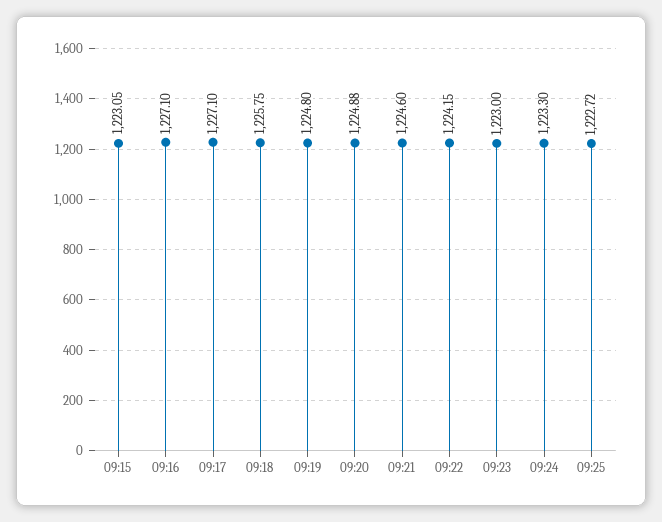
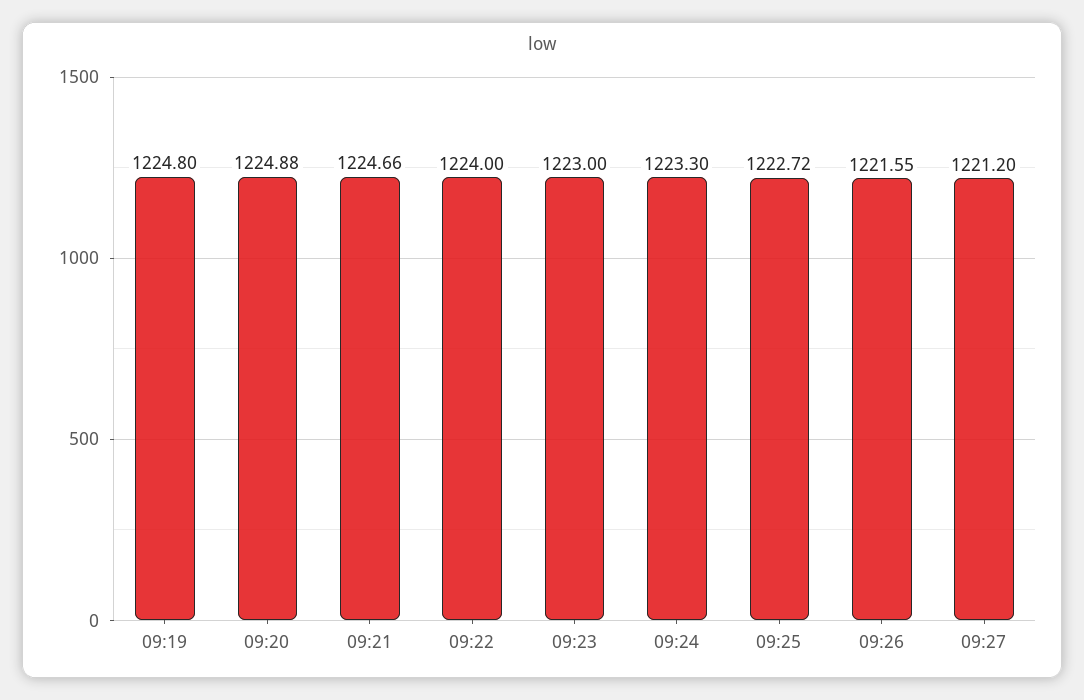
09:15: 1223.05 -> none
09:16: 1227.1 -> none
09:17: 1227.1 -> none
09:18: 1225.75 -> none
09:21: 1224.6 -> 1224.66
09:22: 1224.15 -> 1224
09:26: none -> 1221.55
09:27: none -> 1221.2

